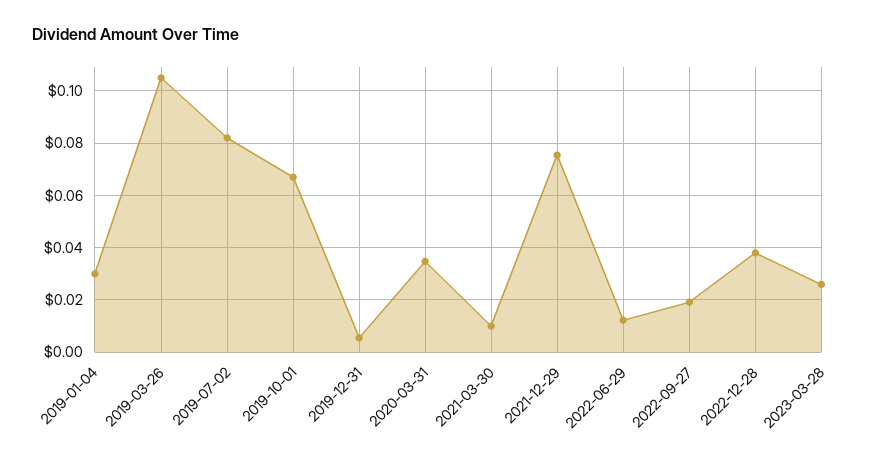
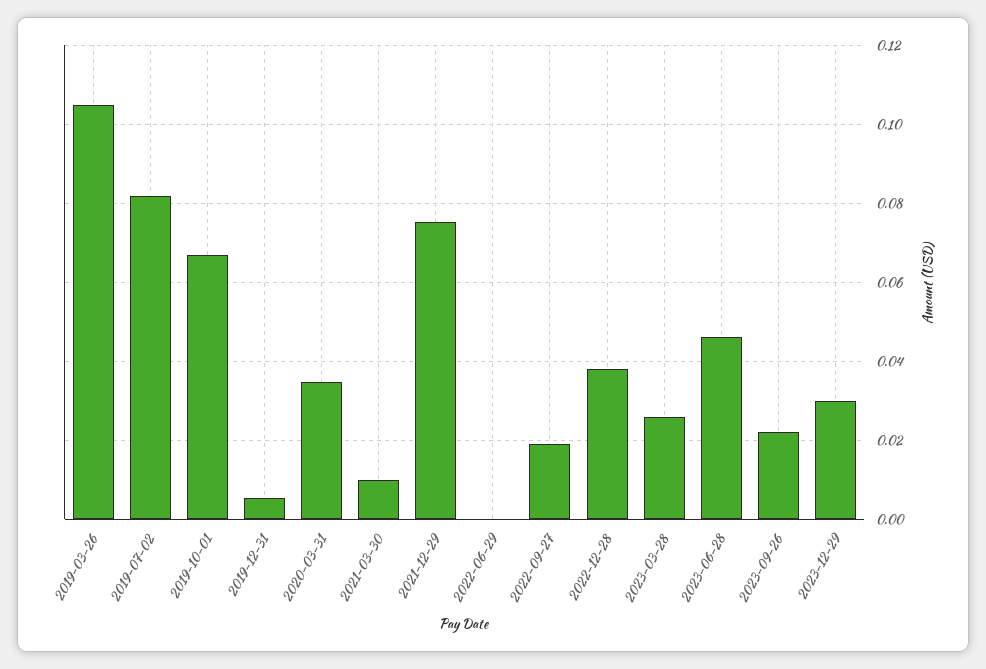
2019-01-04: 0.03 -> none
2022-06-29: 0.0125 -> 0
2023-06-28: none -> 0.046
2023-09-26: none -> 0.022
2023-12-29: none -> 0.03

